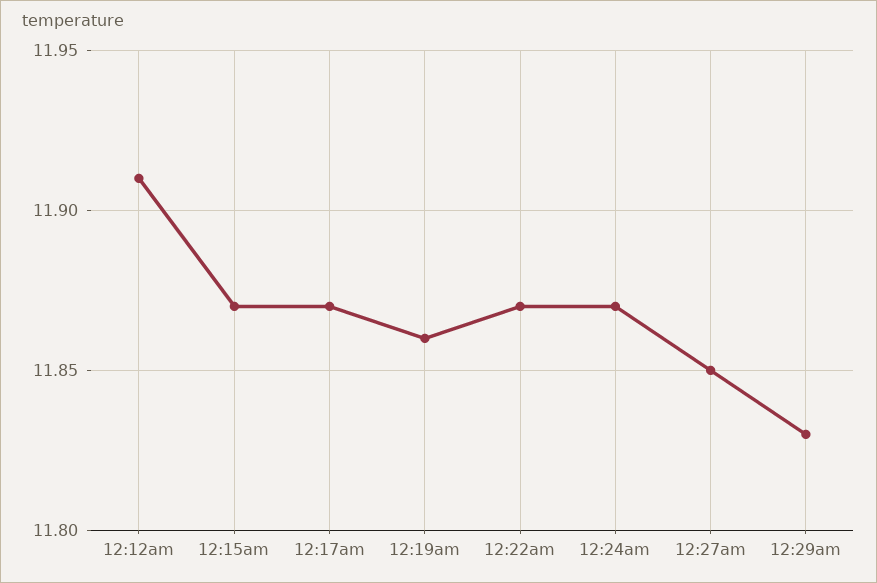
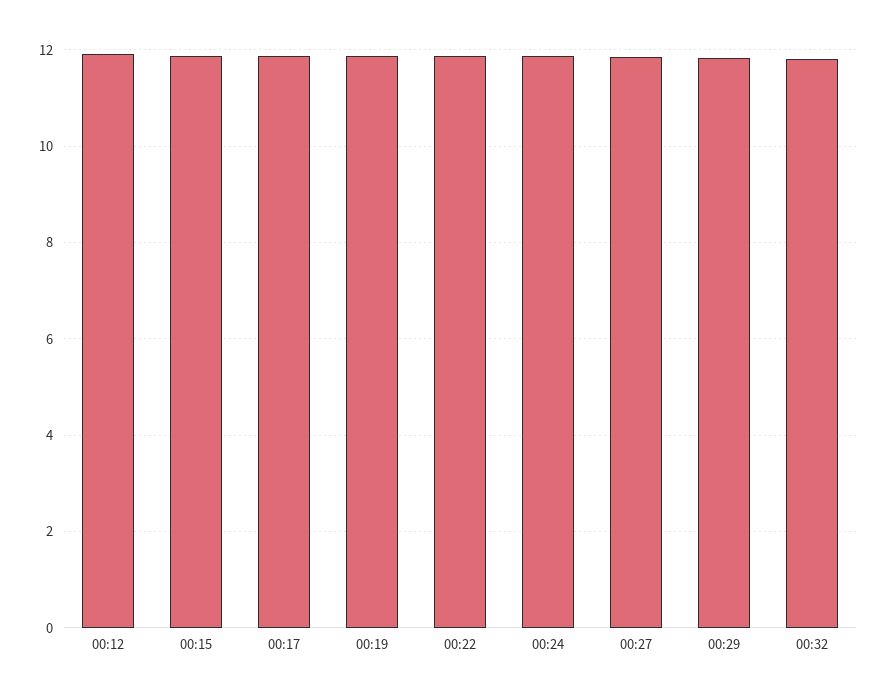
00:32: none -> 11.8

